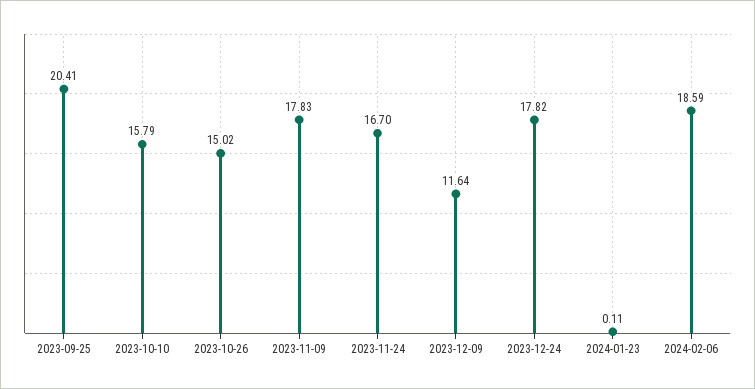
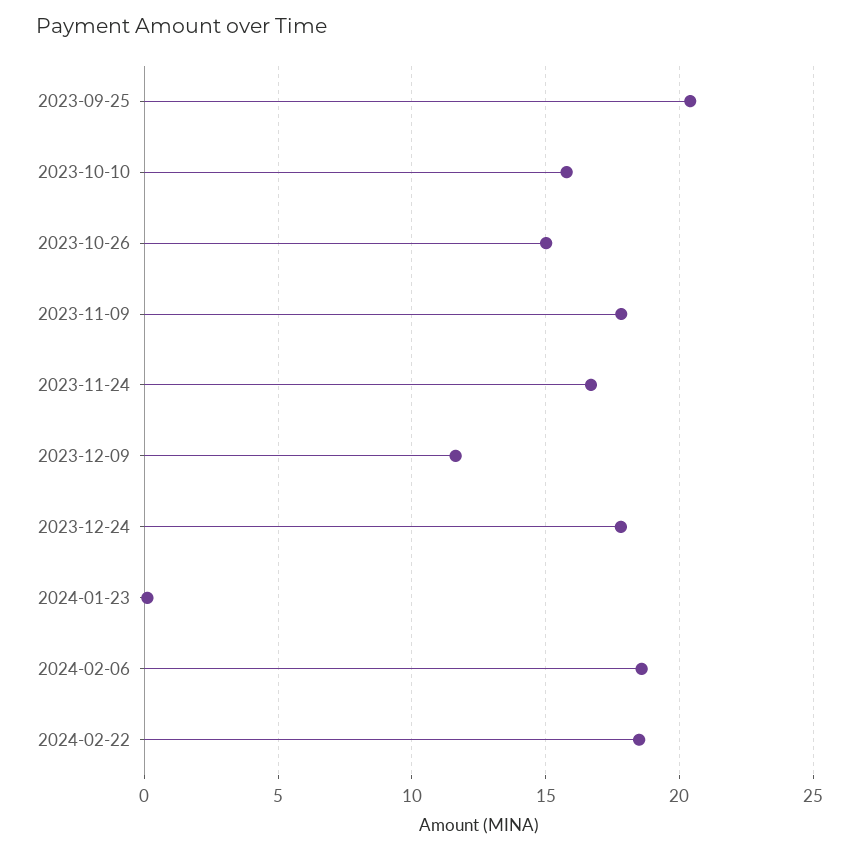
2024-02-22: none -> 18.5

